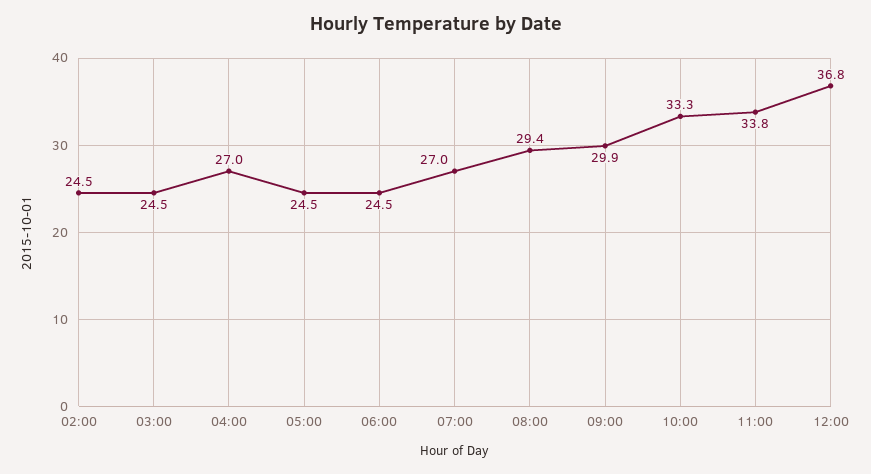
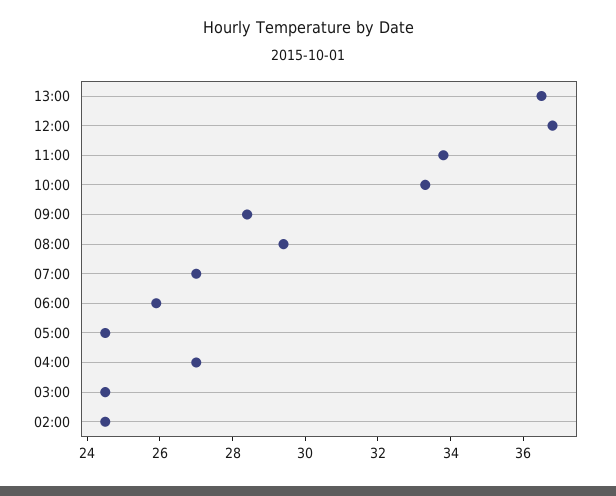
06:00: 24.5 -> 26
09:00: 29.9 -> 28.5
13:00: none -> 36.5

